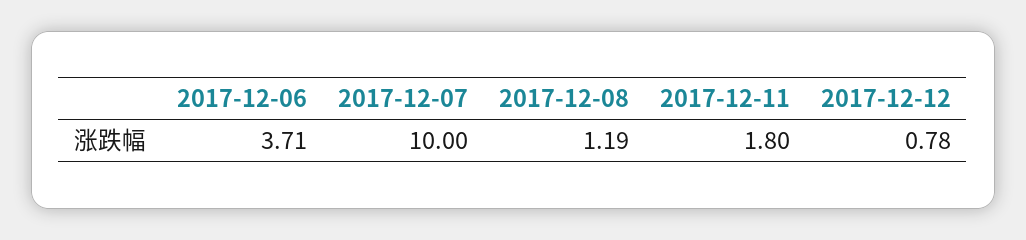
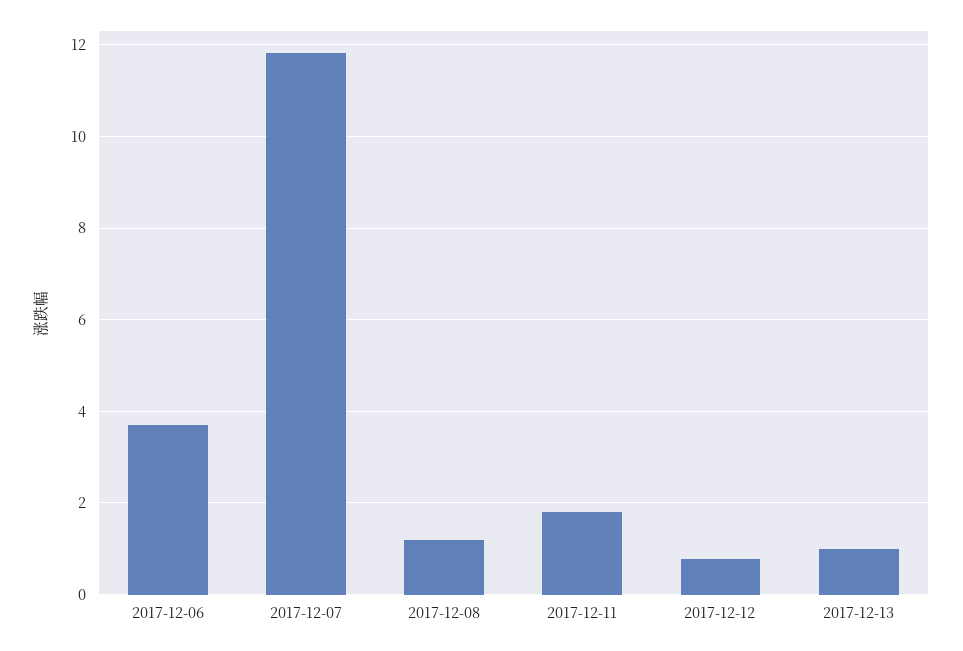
2017-12-07: 10 -> 11.8
2017-12-13: none -> 1

